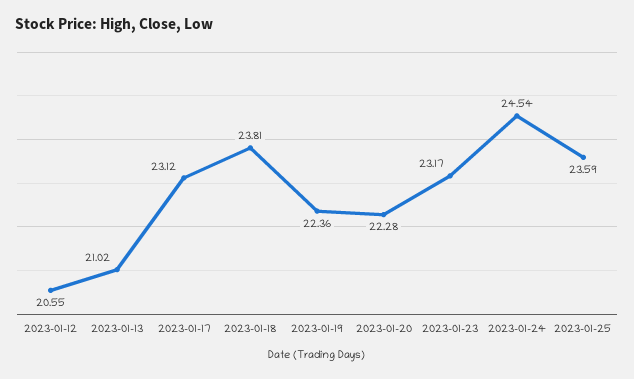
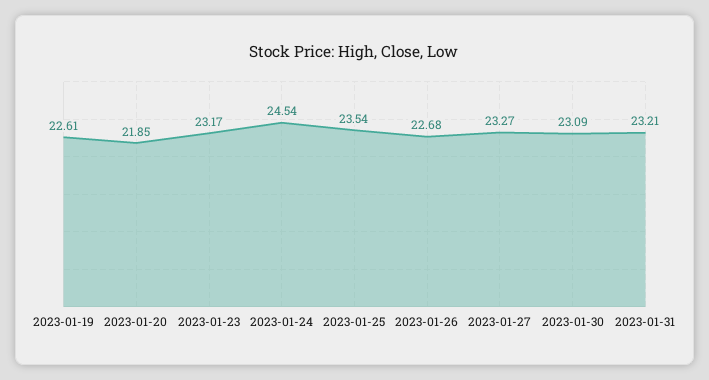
2023-01-12: 20.55 -> none
2023-01-13: 21.02 -> none
2023-01-17: 23.12 -> none
2023-01-18: 23.81 -> none
2023-01-19: 22.36 -> 22.61
2023-01-20: 22.28 -> 21.85
2023-01-25: 23.59 -> 23.54
2023-01-26: none -> 22.68
2023-01-27: none -> 23.27
2023-01-30: none -> 23.09
2023-01-31: none -> 23.21

